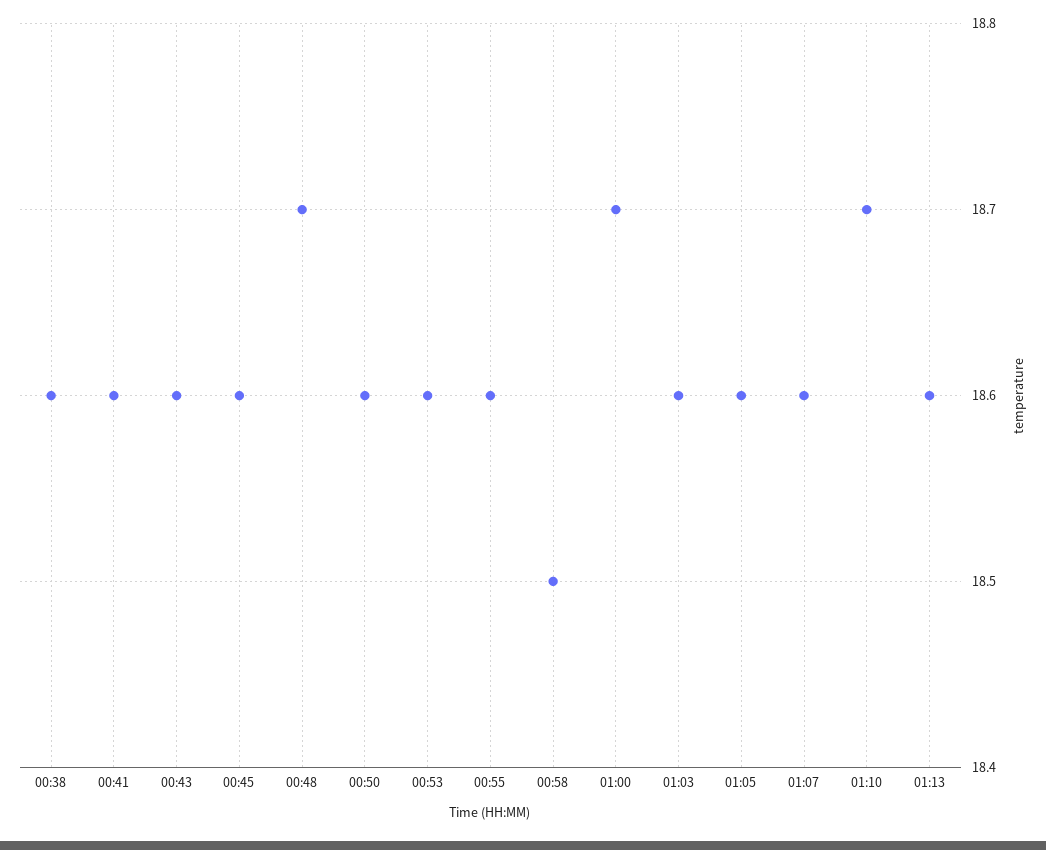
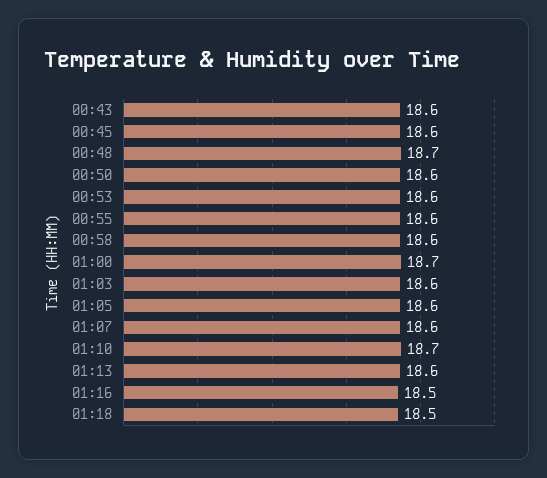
00:38: 18.6 -> none
00:41: 18.6 -> none
00:58: 18.5 -> 18.6
01:16: none -> 18.5
01:18: none -> 18.5

